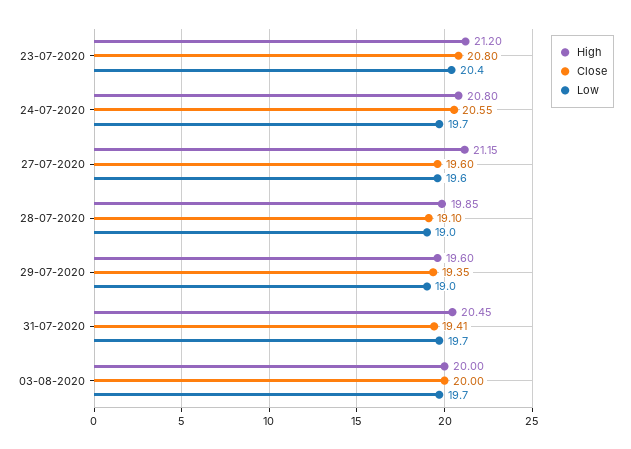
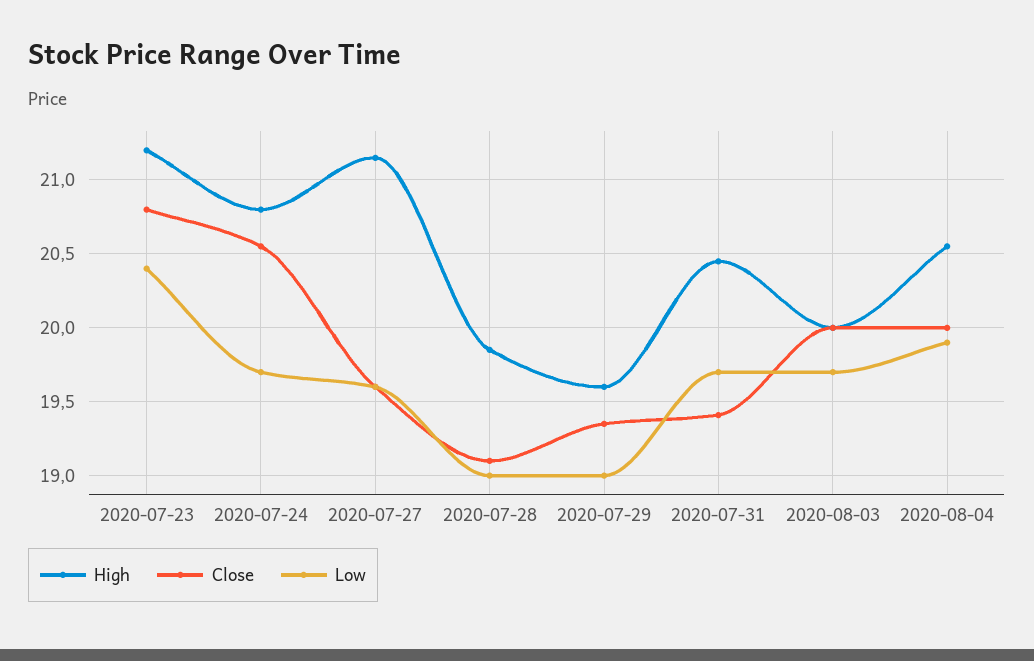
High, 2020-08-04: none -> 20.55
Close, 2020-08-04: none -> 20
Low, 2020-08-04: none -> 19.9

